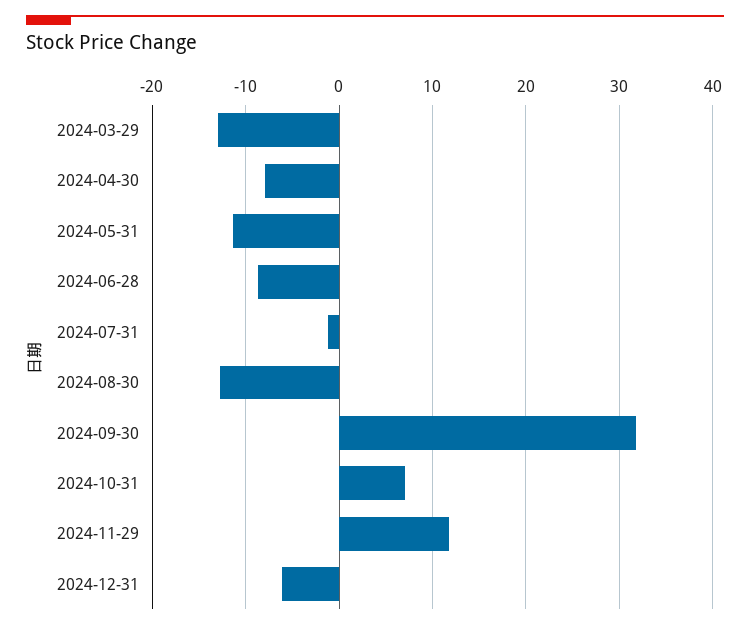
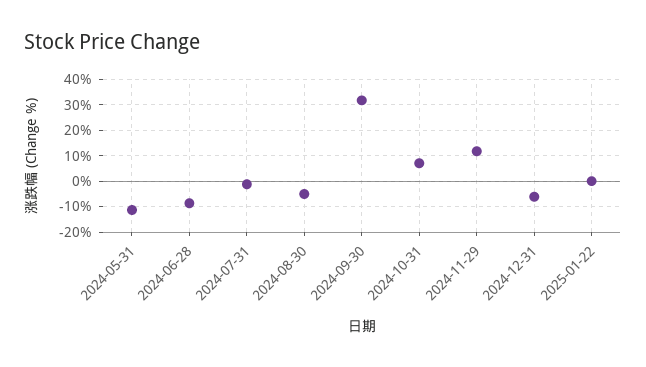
2024-03-29: -13 -> none
2024-04-30: -8 -> none
2024-08-30: -13 -> -5
2025-01-22: none -> 0

